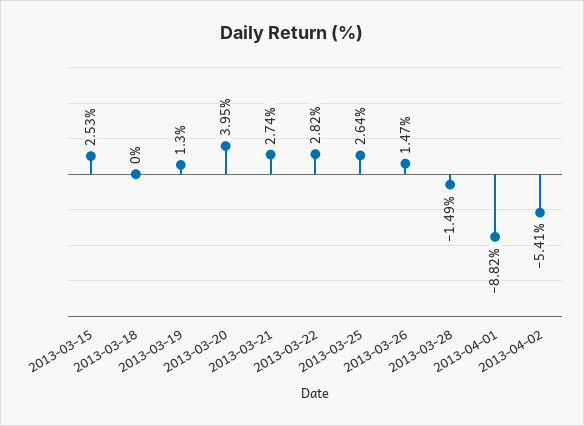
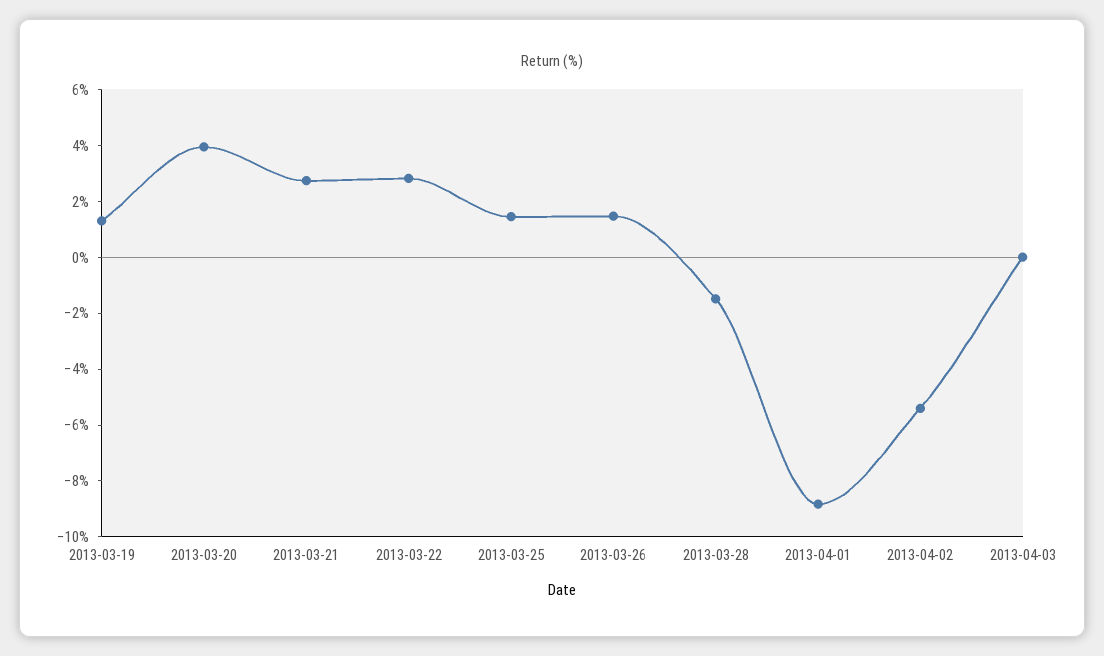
2013-03-15: 2.53 -> none
2013-03-18: 0 -> none
2013-03-25: 2.64 -> 1.5
2013-04-03: none -> 0

